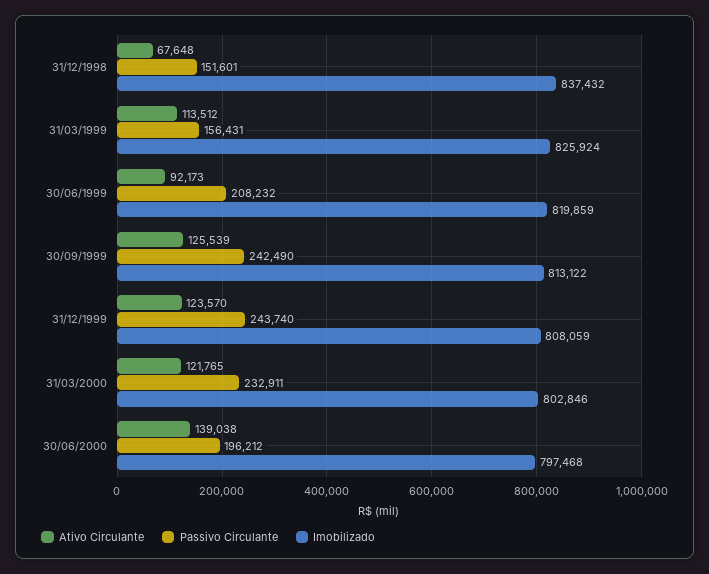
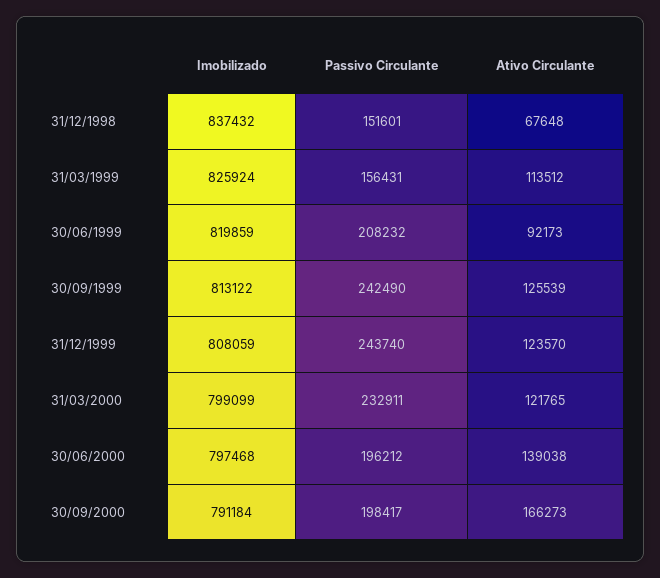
Imobilizado, 31/03/2000: 802846 -> 799099
Imobilizado, 30/09/2000: none -> 791184
Passivo Circulante, 30/09/2000: none -> 198417
Ativo Circulante, 30/09/2000: none -> 166273

